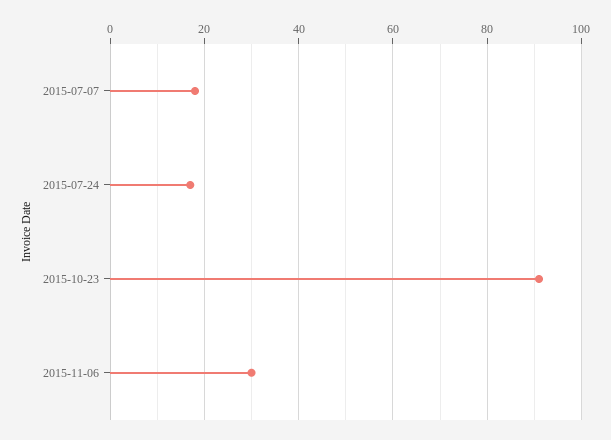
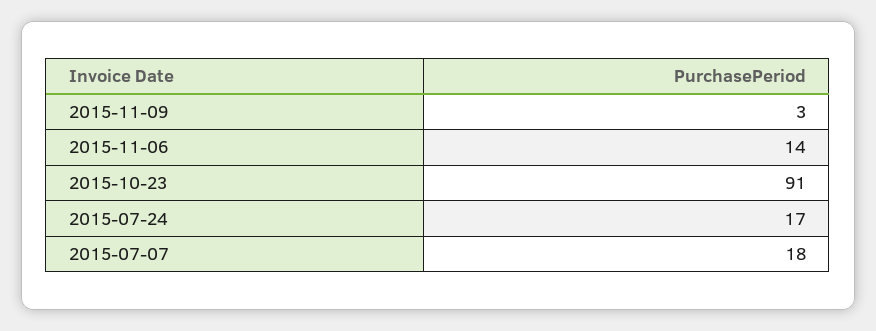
2015-11-06: 30 -> 14
2015-11-09: none -> 3

